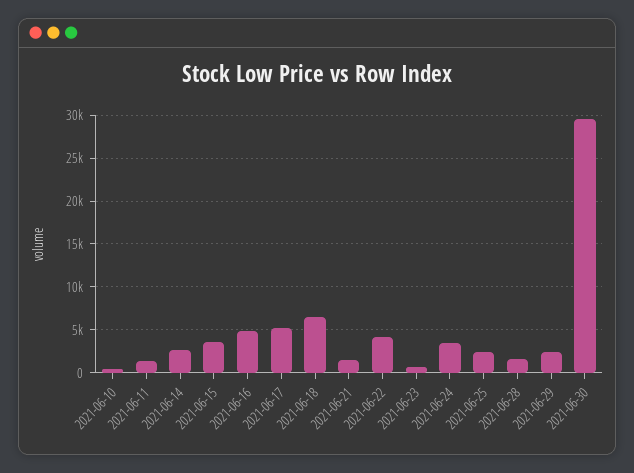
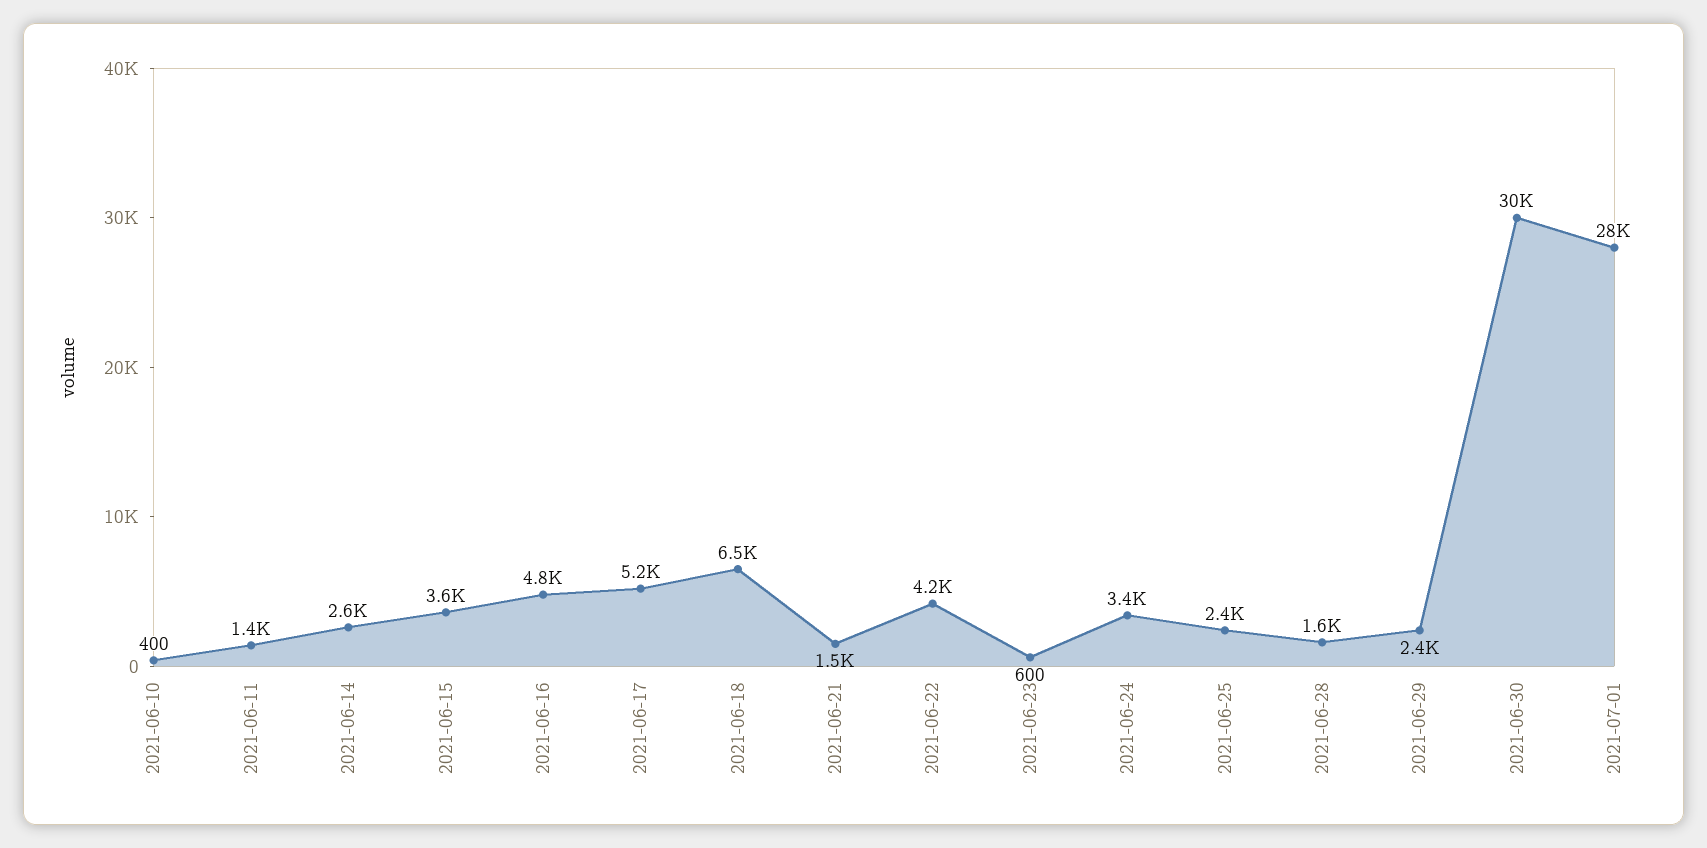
2021-07-01: none -> 28000

